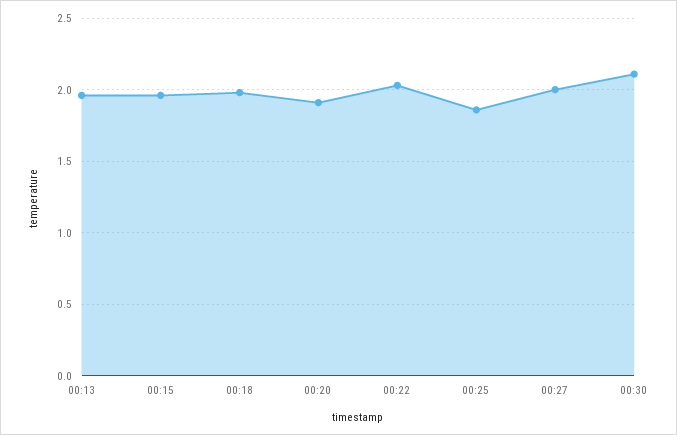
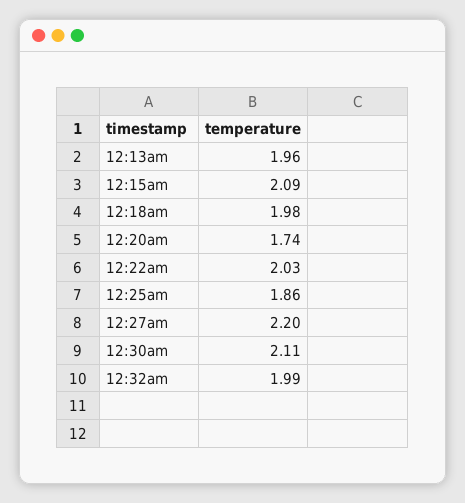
00:15: 1.95 -> 2.09
00:20: 1.9 -> 1.74
00:27: 2 -> 2.2
12:32am: none -> 1.99

